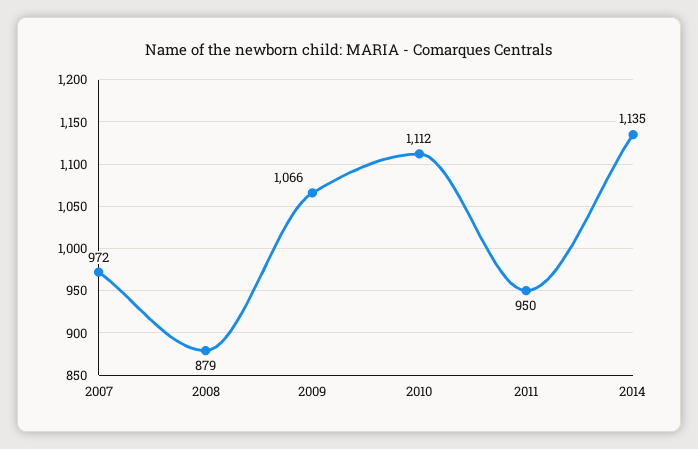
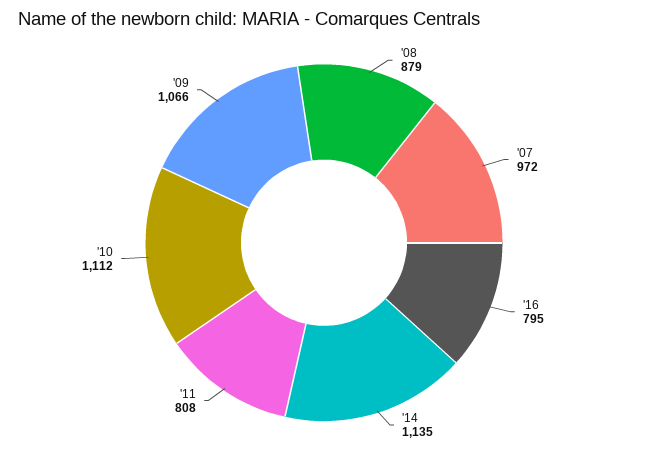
2011: 950 -> 808
'16: none -> 795

